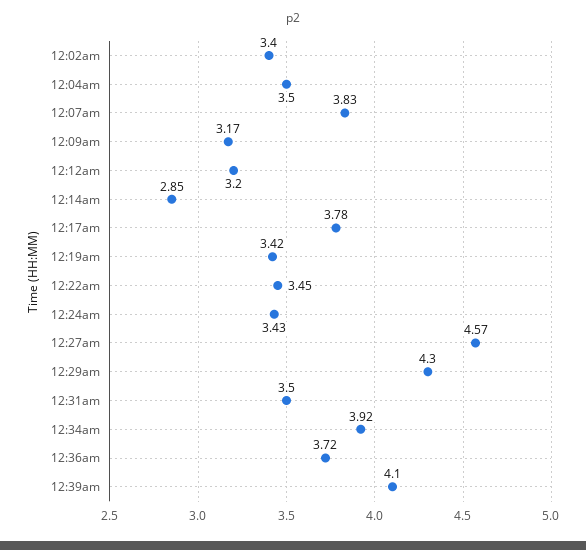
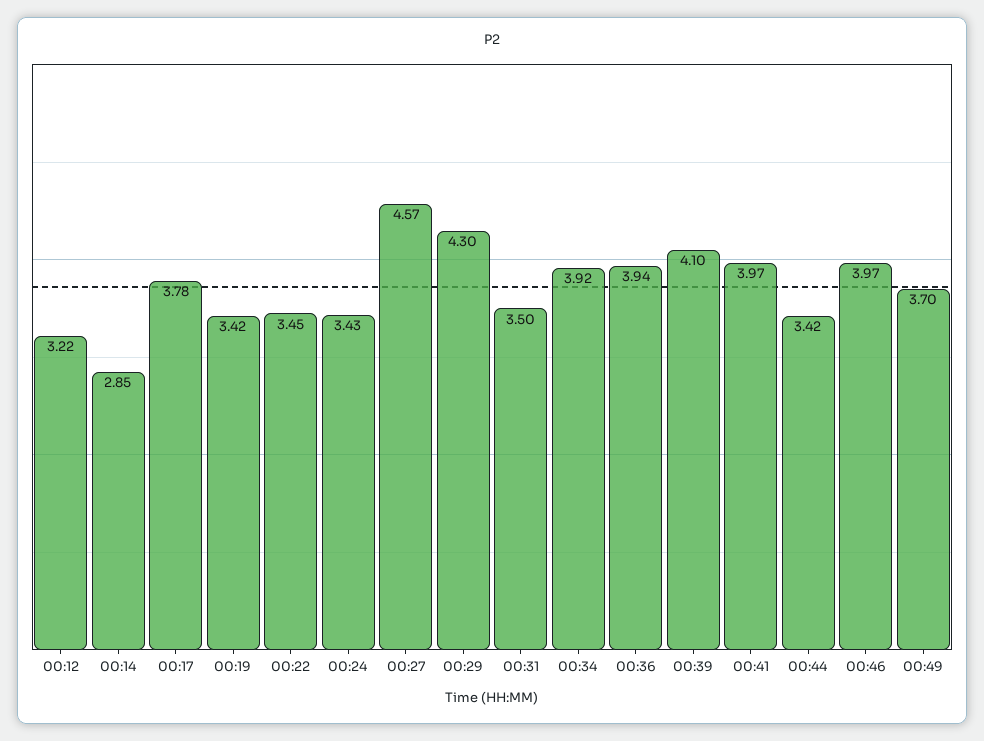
12:02am: 3.4 -> none
12:04am: 3.5 -> none
12:07am: 3.83 -> none
12:09am: 3.17 -> none
12:12am: 3.2 -> 3.22
12:36am: 3.72 -> 3.94
00:41: none -> 3.97
00:44: none -> 3.42
00:46: none -> 3.97
00:49: none -> 3.7

